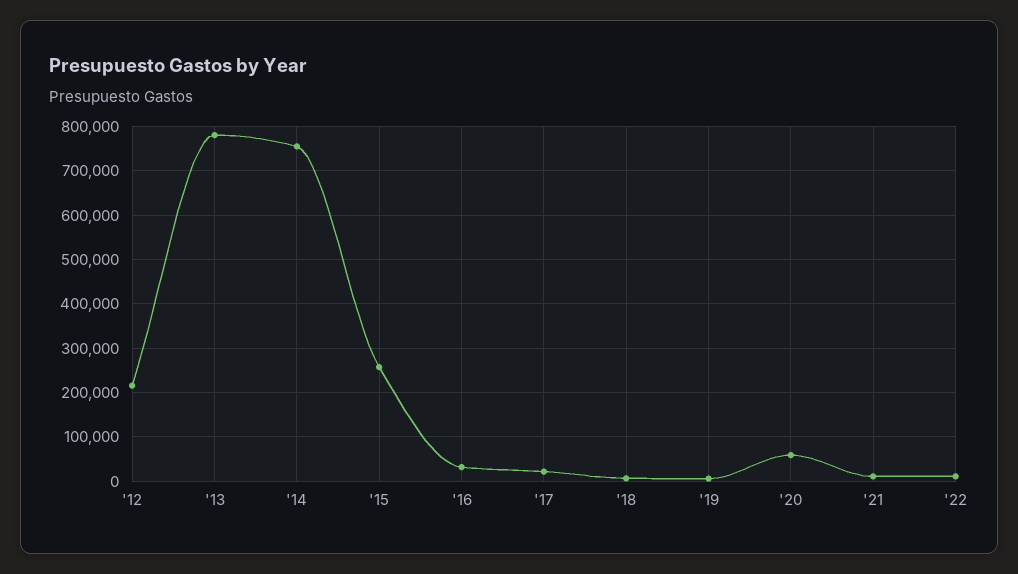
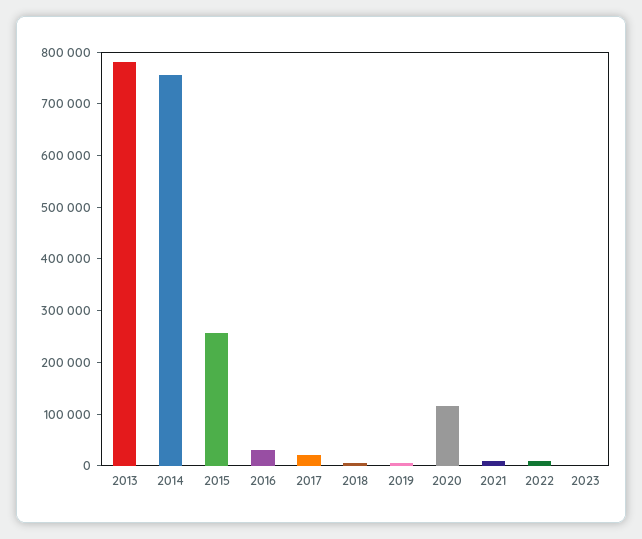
'12: 220000 -> none
'20: 60000 -> 120000
2023: none -> 0

